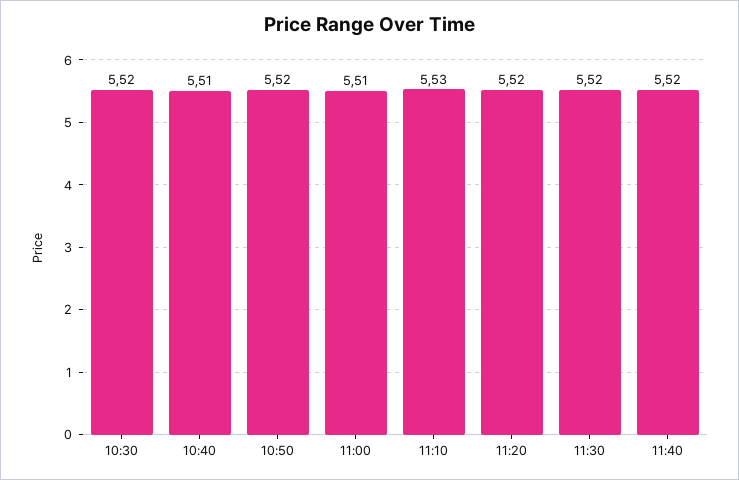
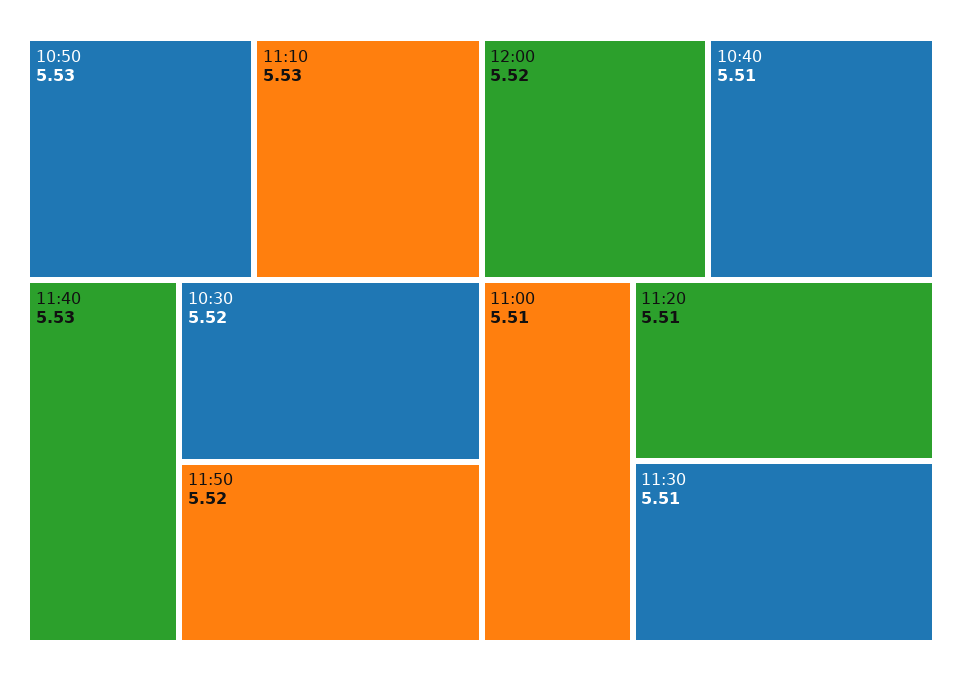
10:50: 5.52 -> 5.53
11:20: 5.52 -> 5.51
11:30: 5.52 -> 5.51
11:40: 5.52 -> 5.53
11:50: none -> 5.52
12:00: none -> 5.52

